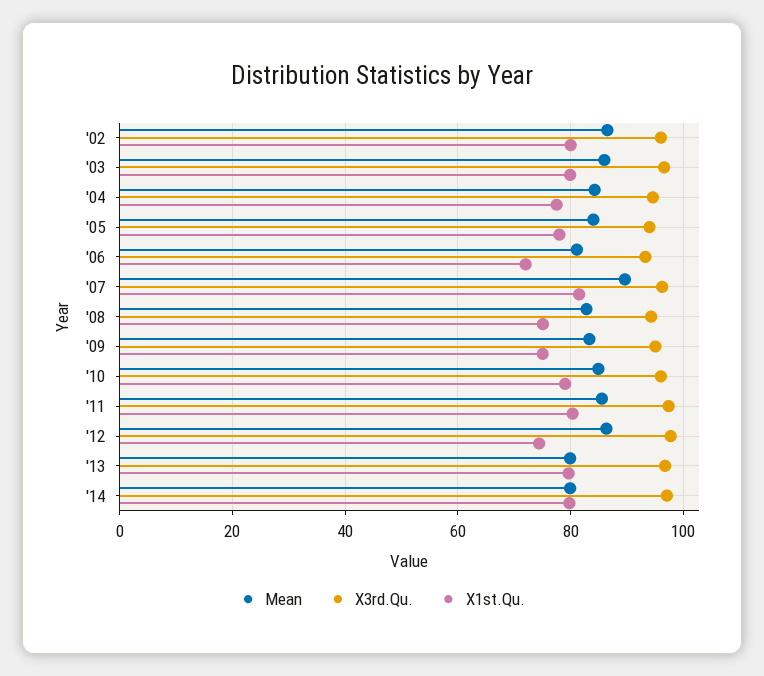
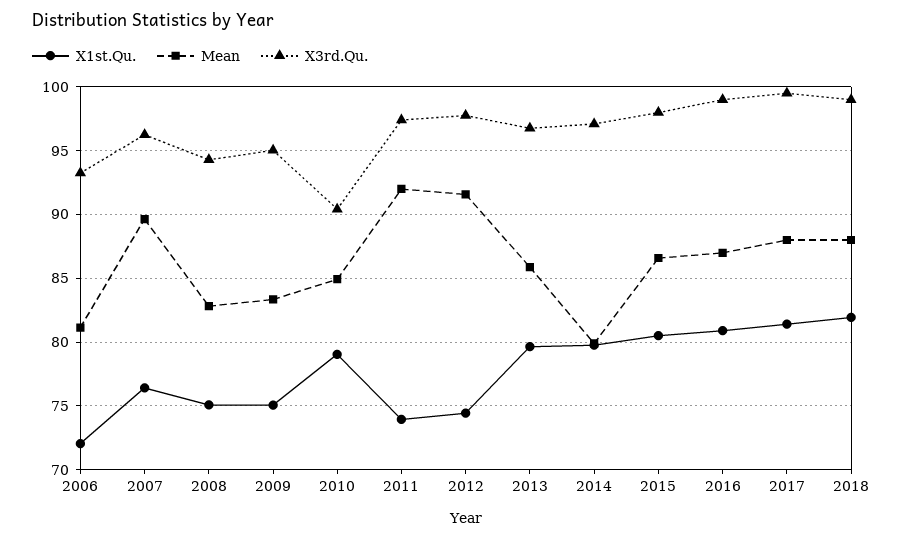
Mean, '02: 86 -> none
X3rd.Qu., '02: 96 -> none
X1st.Qu., '02: 80 -> none
Mean, '03: 86 -> none
X3rd.Qu., '03: 96 -> none
X1st.Qu., '03: 80 -> none
Mean, '04: 84 -> none
X3rd.Qu., '04: 94 -> none
X1st.Qu., '04: 78 -> none
Mean, '05: 84 -> none
X3rd.Qu., '05: 94 -> none
X1st.Qu., '05: 78 -> none
X1st.Qu., '07: 82 -> 76.5
X3rd.Qu., '10: 96 -> 90.5
Mean, '11: 86 -> 92
X1st.Qu., '11: 80 -> 74
Mean, '12: 86 -> 91.5
Mean, '13: 80 -> 86
X1st.Qu., 2015: none -> 80.5
Mean, 2015: none -> 86.5
X3rd.Qu., 2015: none -> 98
X1st.Qu., 2016: none -> 81
Mean, 2016: none -> 87
X3rd.Qu., 2016: none -> 99
X1st.Qu., 2017: none -> 81.5
Mean, 2017: none -> 88
X3rd.Qu., 2017: none -> 99.5
X1st.Qu., 2018: none -> 82
Mean, 2018: none -> 88
X3rd.Qu., 2018: none -> 99

